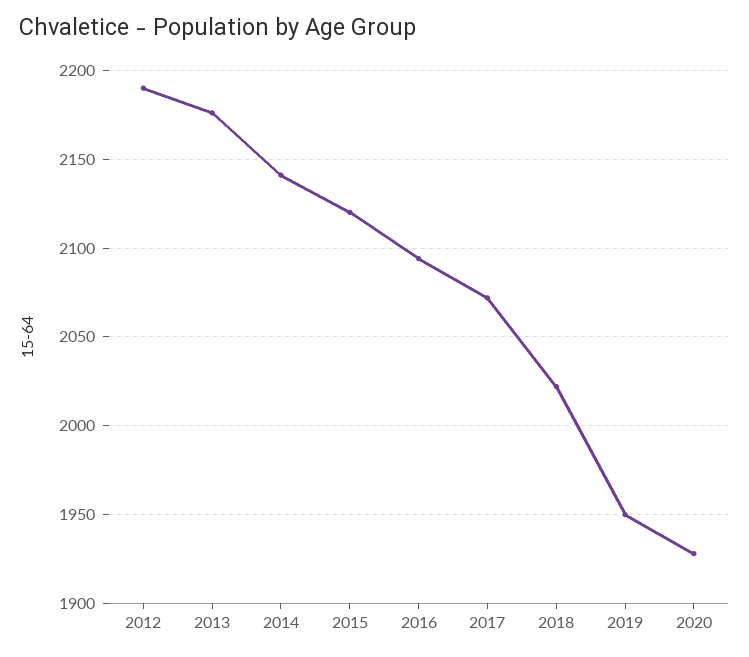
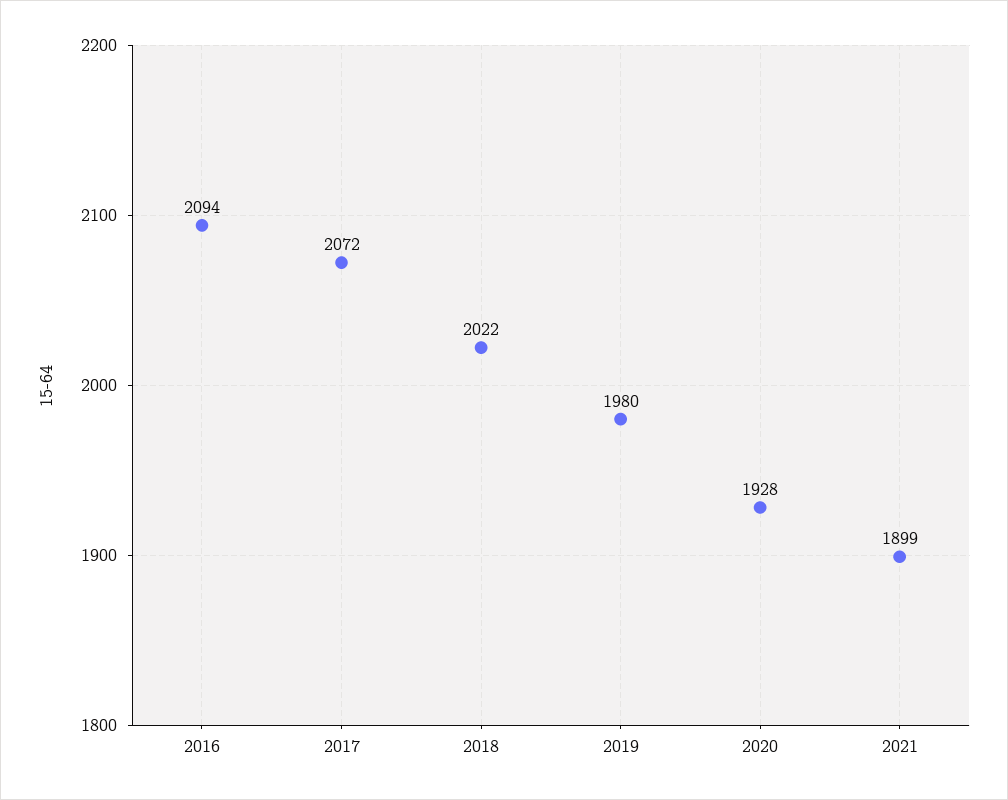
2012: 2190 -> none
2013: 2175 -> none
2014: 2140 -> none
2015: 2120 -> none
2019: 1950 -> 1980
2021: none -> 1899

